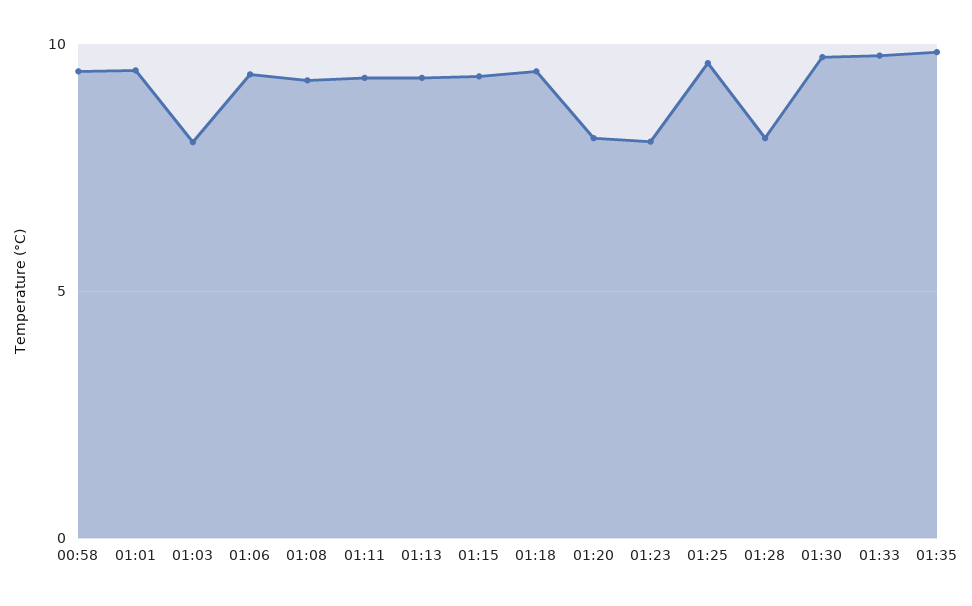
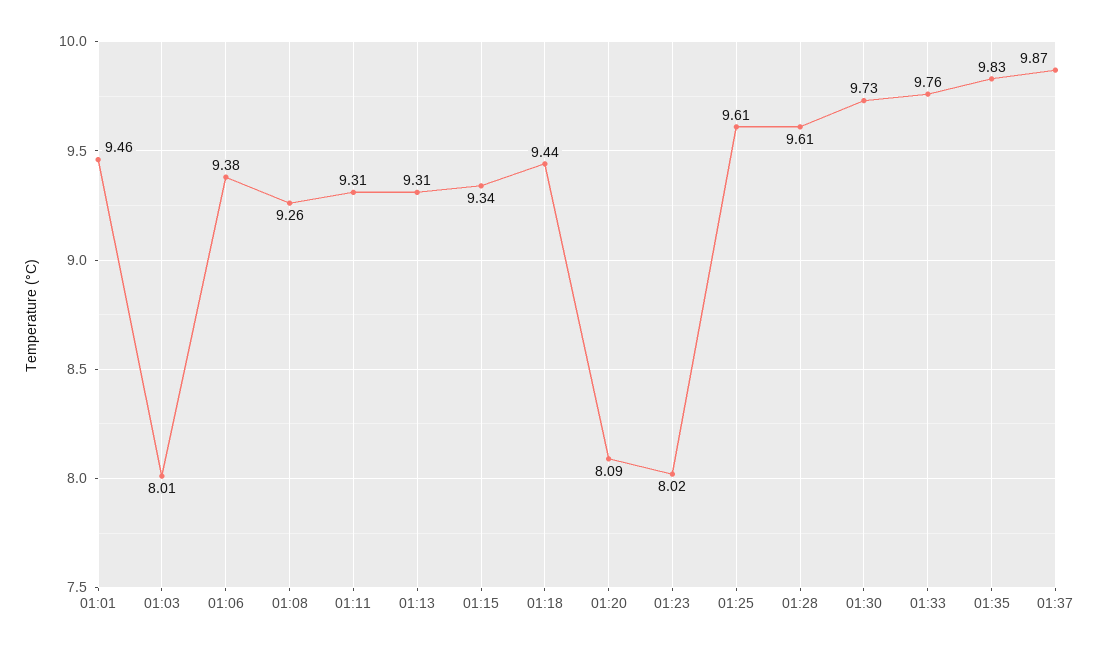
00:58: 9.5 -> none
01:28: 8 -> 9.61
01:37: none -> 9.87

